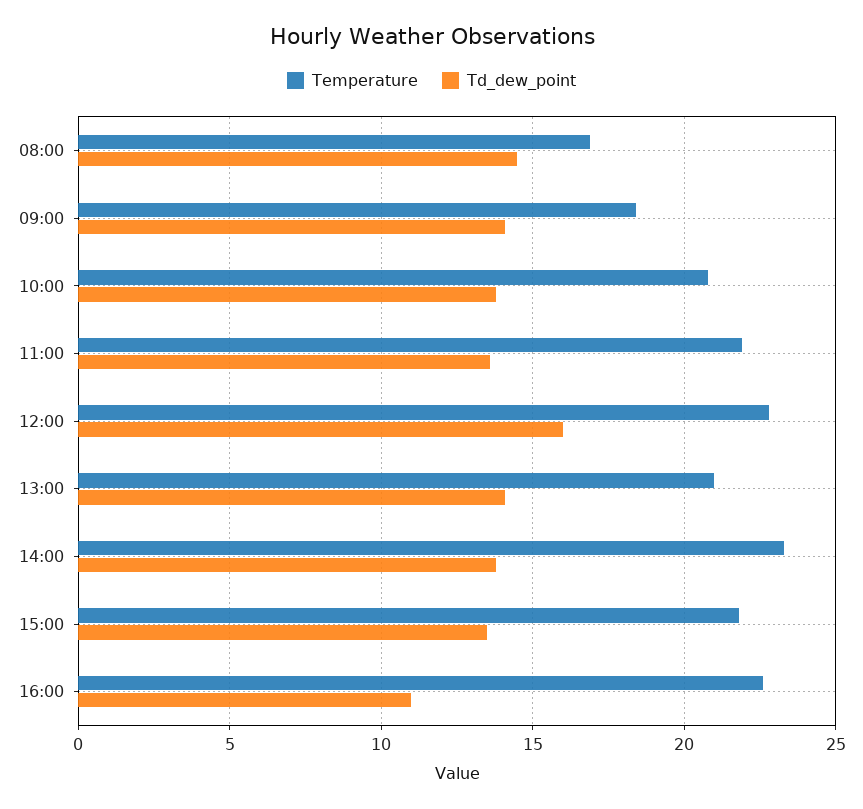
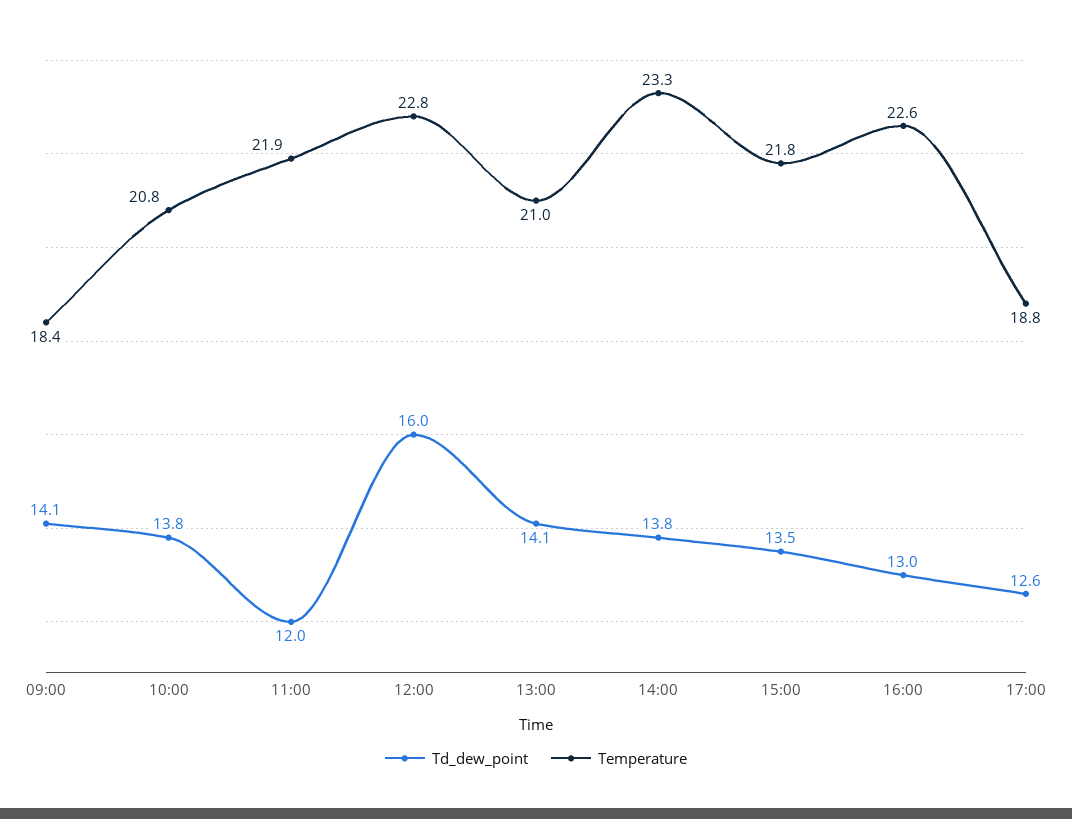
Temperature, 08:00: 17 -> none
Td_dew_point, 08:00: 14.5 -> none
Td_dew_point, 11:00: 13.5 -> 12
Td_dew_point, 16:00: 11 -> 13
Td_dew_point, 17:00: none -> 12.6
Temperature, 17:00: none -> 18.8

